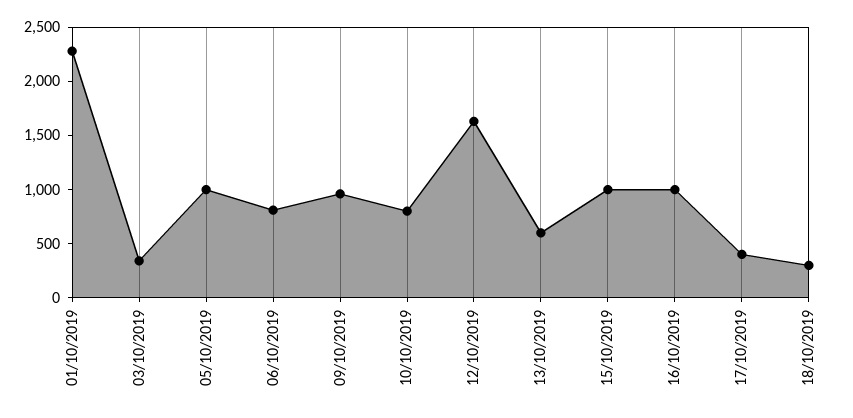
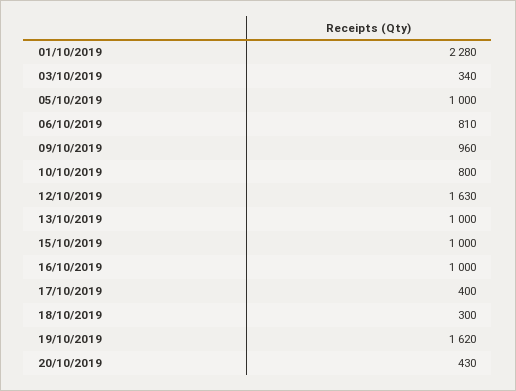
13/10/2019: 600 -> 1000
19/10/2019: none -> 1620
20/10/2019: none -> 430

